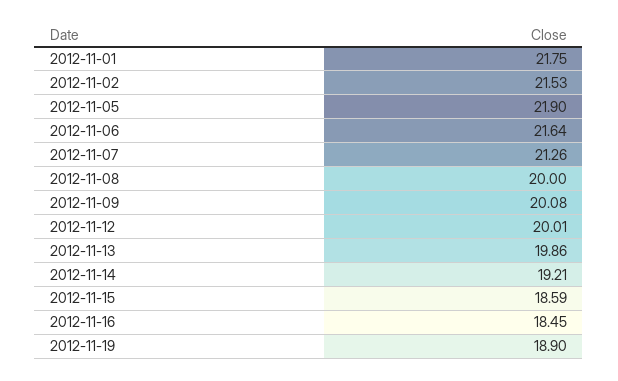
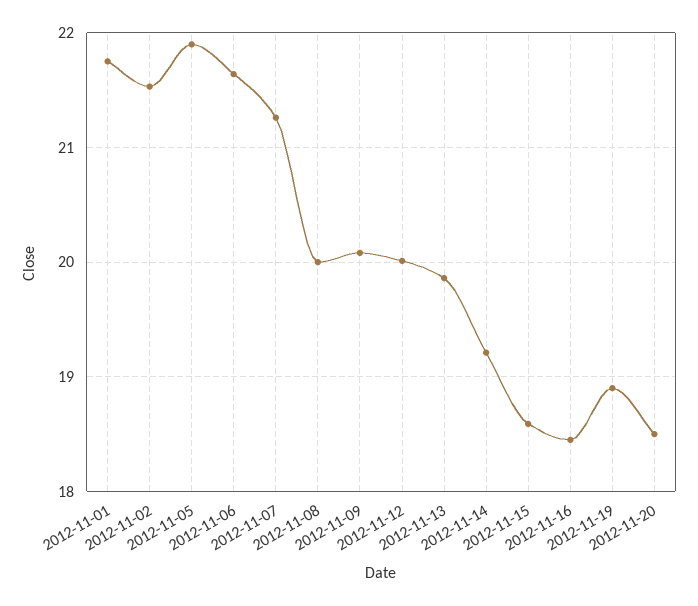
2012-11-20: none -> 18.5

